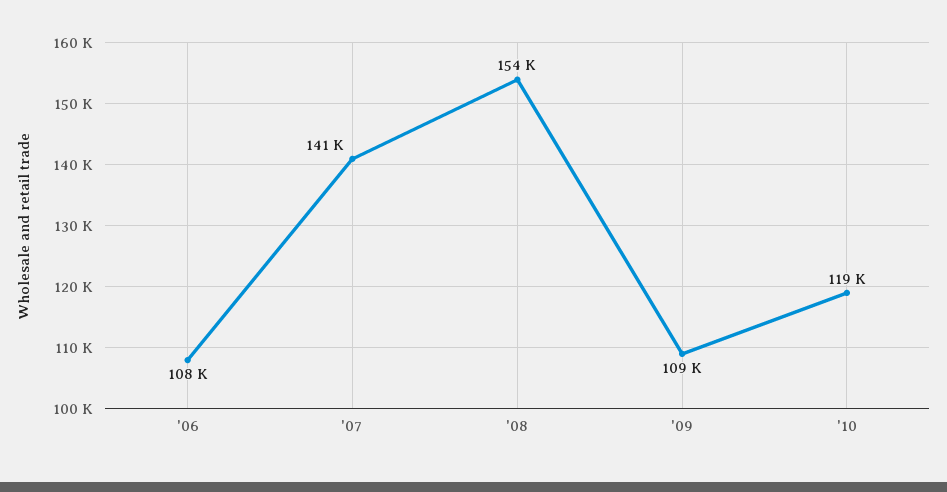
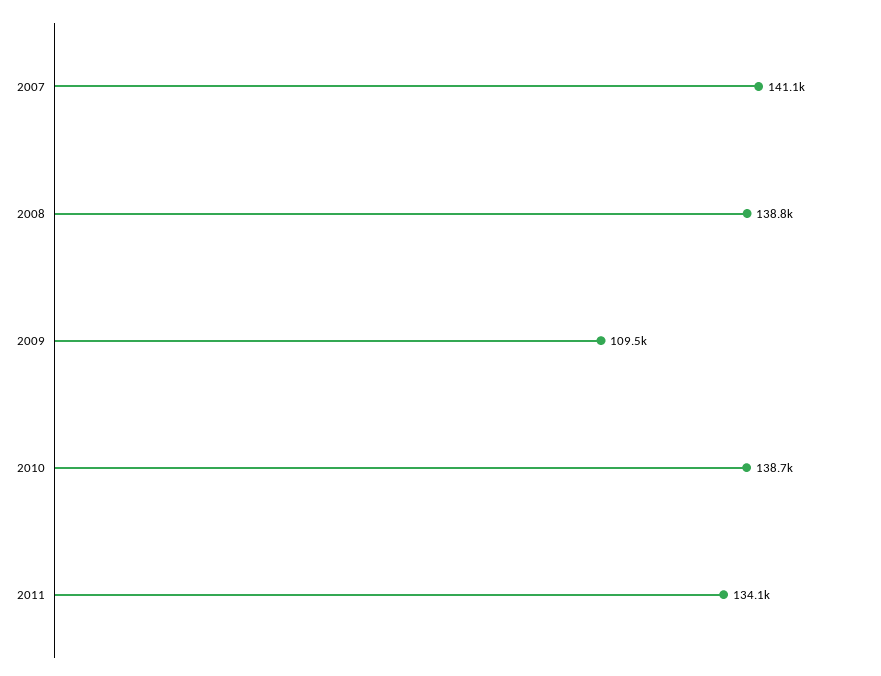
'06: 108000 -> none
'08: 154000 -> 138800
'10: 119000 -> 138700
2011: none -> 134100

